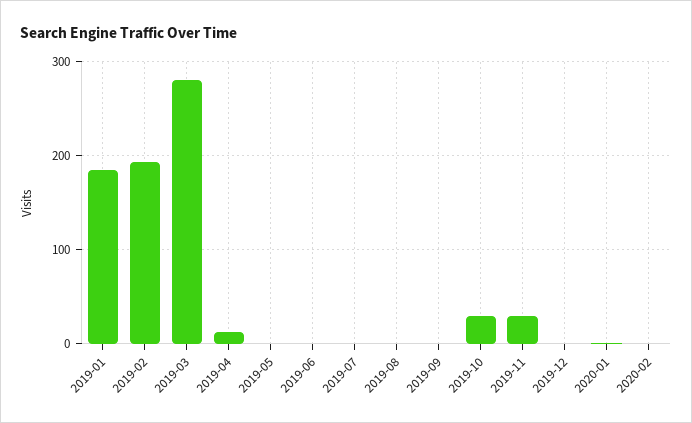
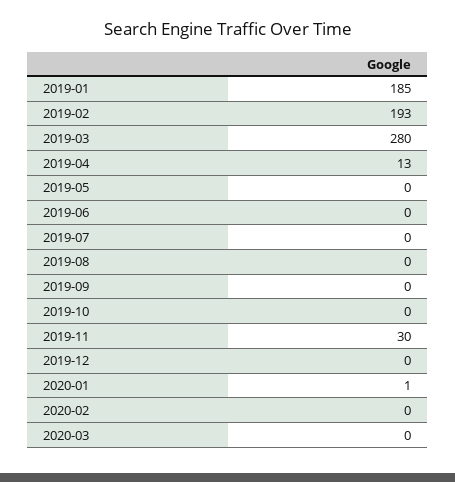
2019-10: 30 -> 0
2020-03: none -> 0

